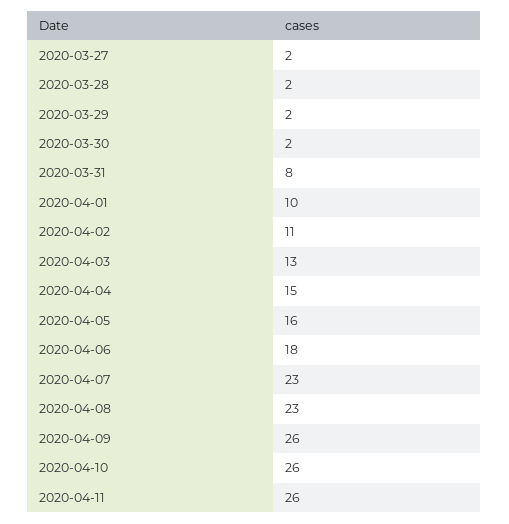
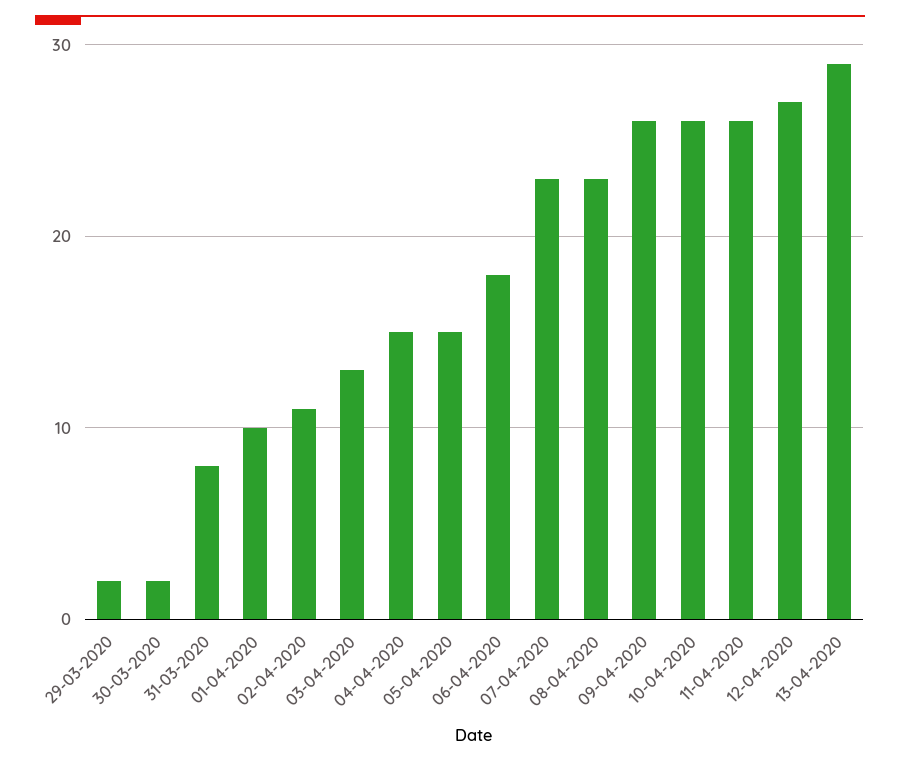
2020-03-27: 2 -> none
2020-03-28: 2 -> none
2020-04-05: 16 -> 15
12-04-2020: none -> 27
13-04-2020: none -> 29

